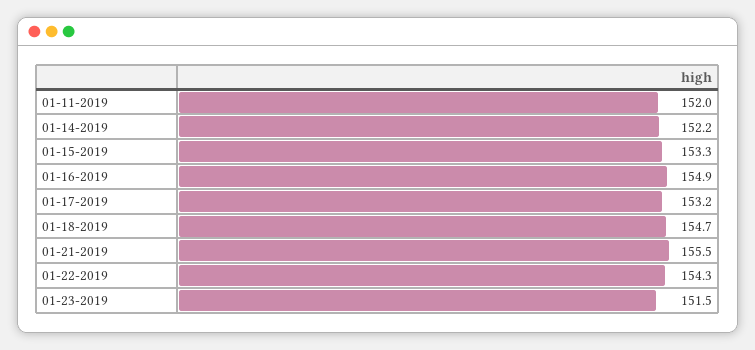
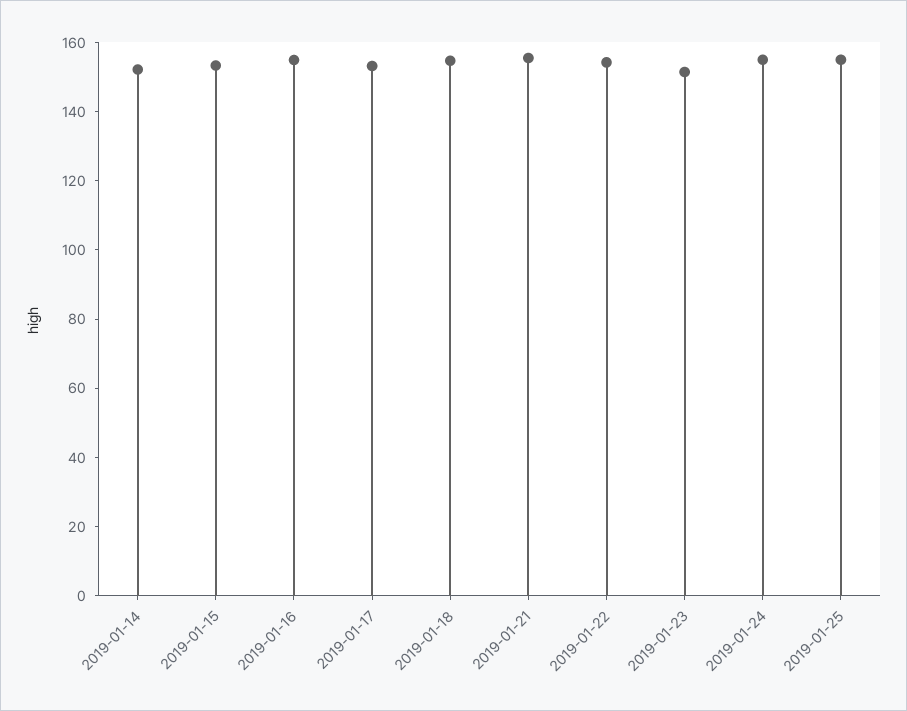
01-11-2019: 152 -> none
2019-01-24: none -> 155
2019-01-25: none -> 155

